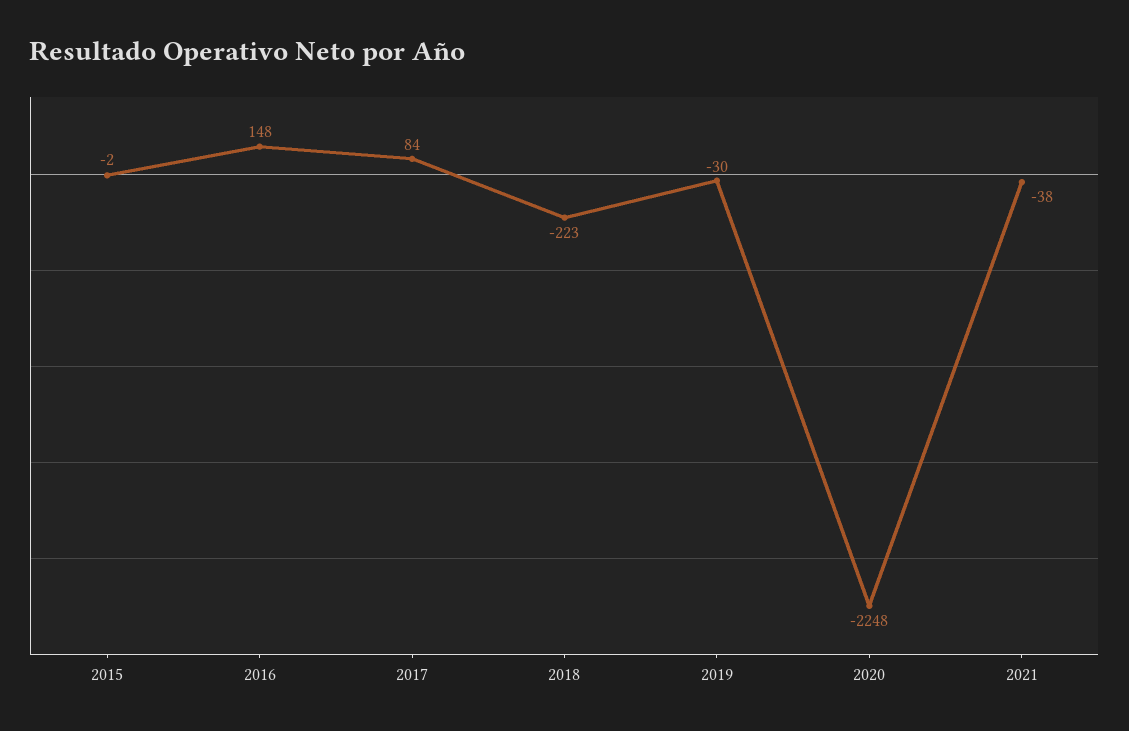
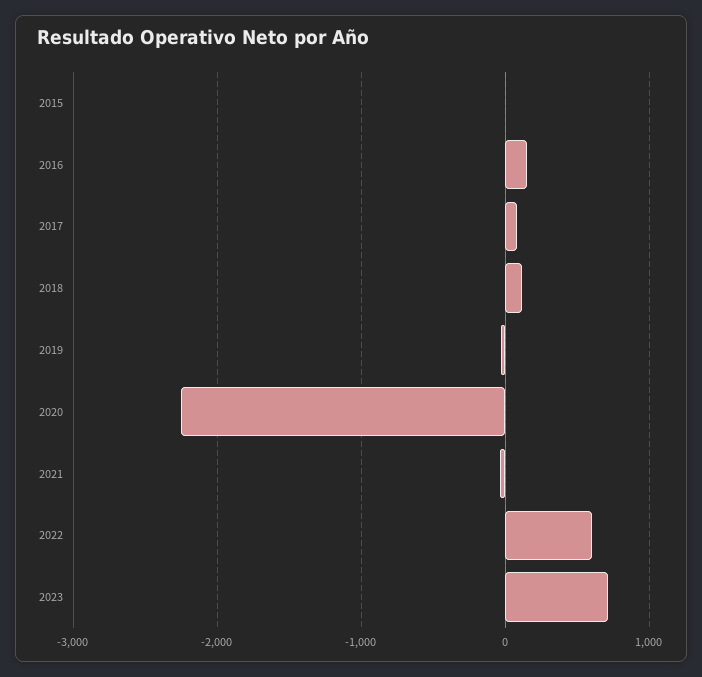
2018: -223 -> 100
2022: none -> 600
2023: none -> 700

